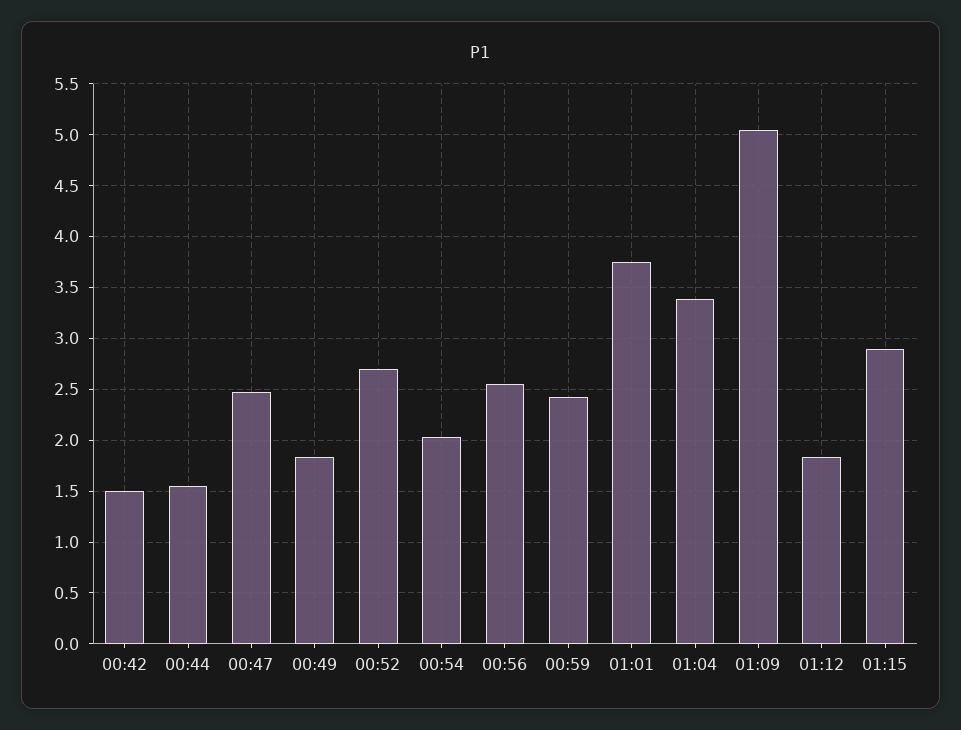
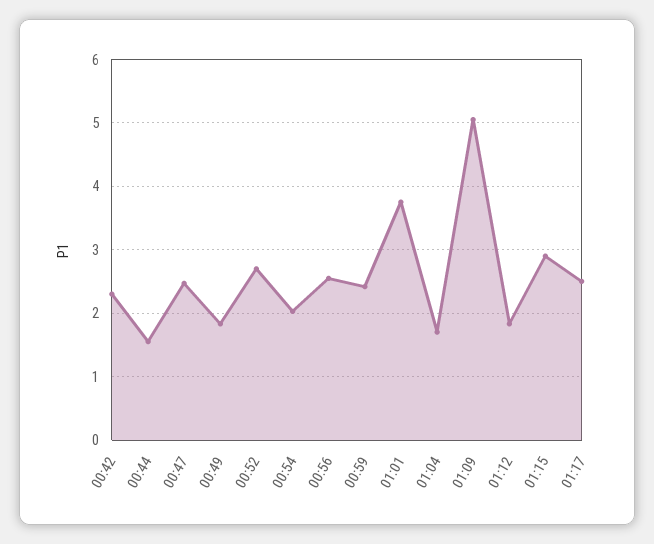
00:42: 1.5 -> 2.3
01:04: 3.4 -> 1.7
01:17: none -> 2.5

